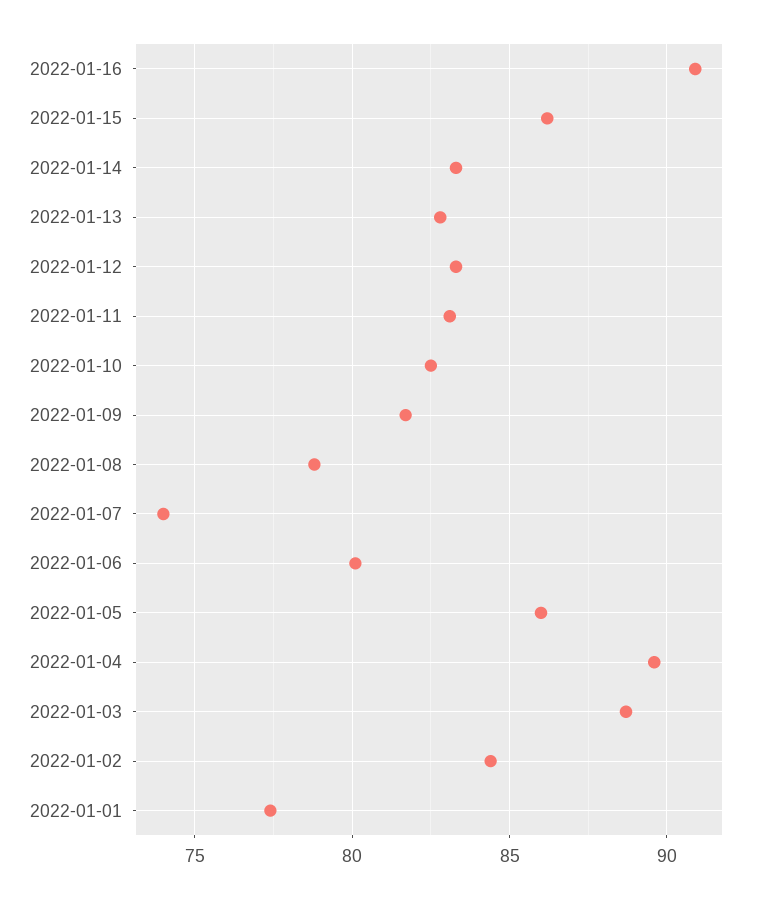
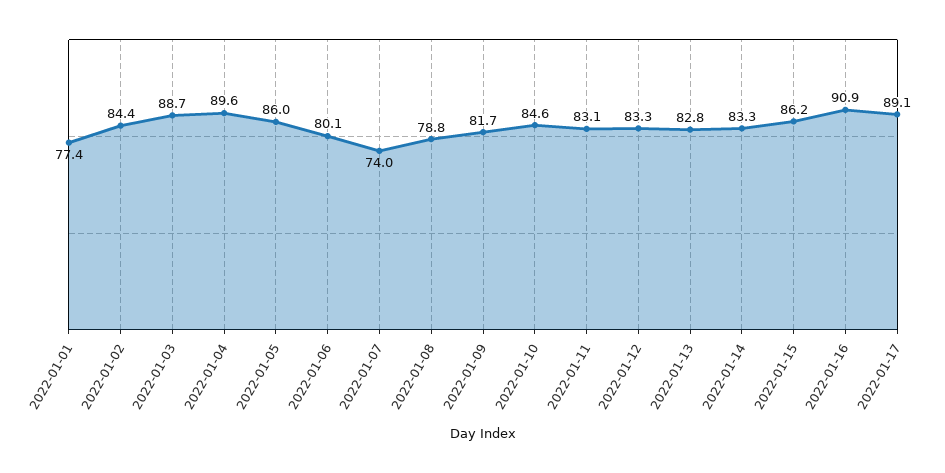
2022-01-10: 82.5 -> 84.6
2022-01-17: none -> 89.1

